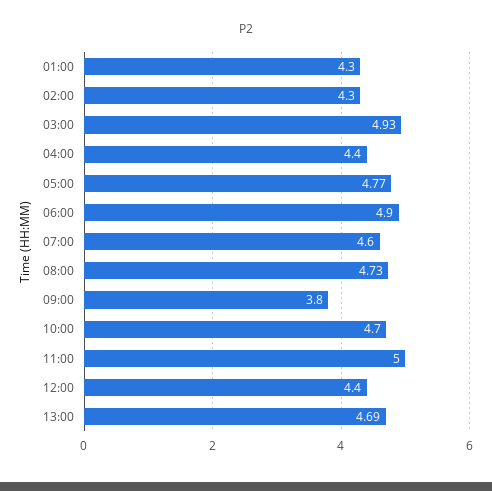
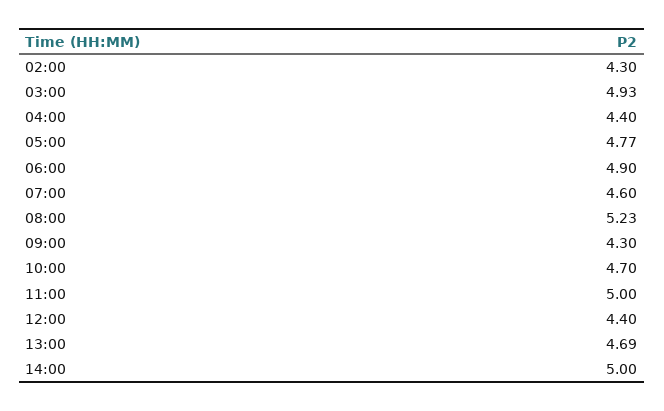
01:00: 4.3 -> none
08:00: 4.73 -> 5.23
09:00: 3.8 -> 4.3
14:00: none -> 5

